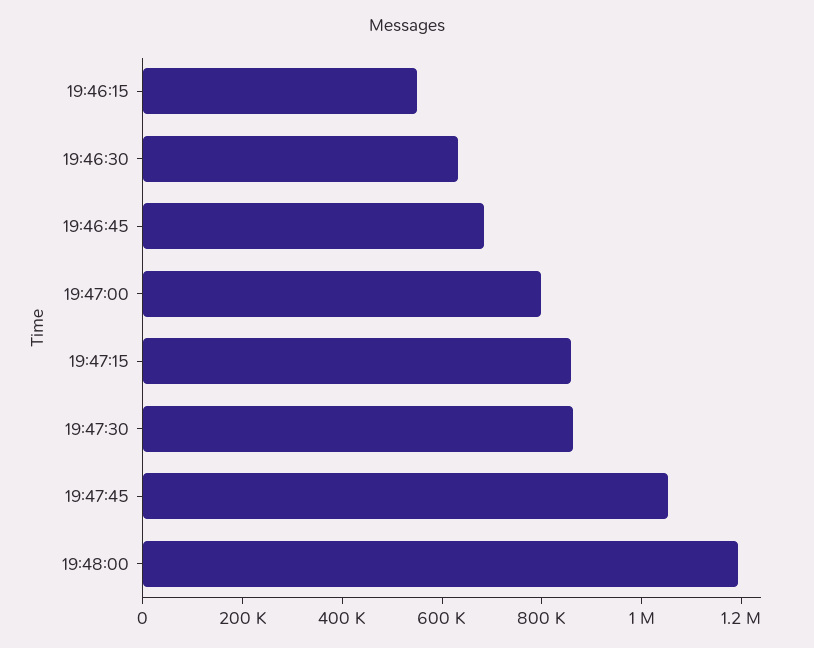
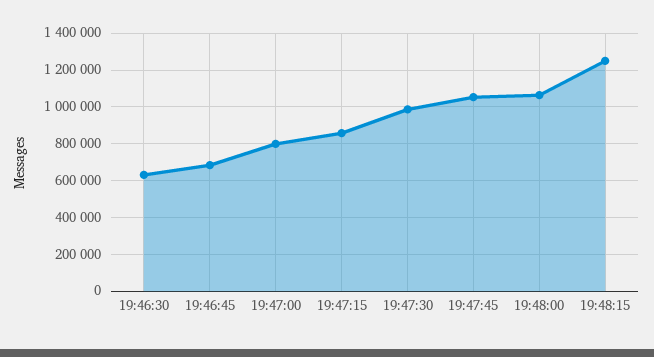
19:46:15: 550000 -> none
19:47:30: 850000 -> 1000000
19:48:00: 1200000 -> 1050000
19:48:15: none -> 1250000

